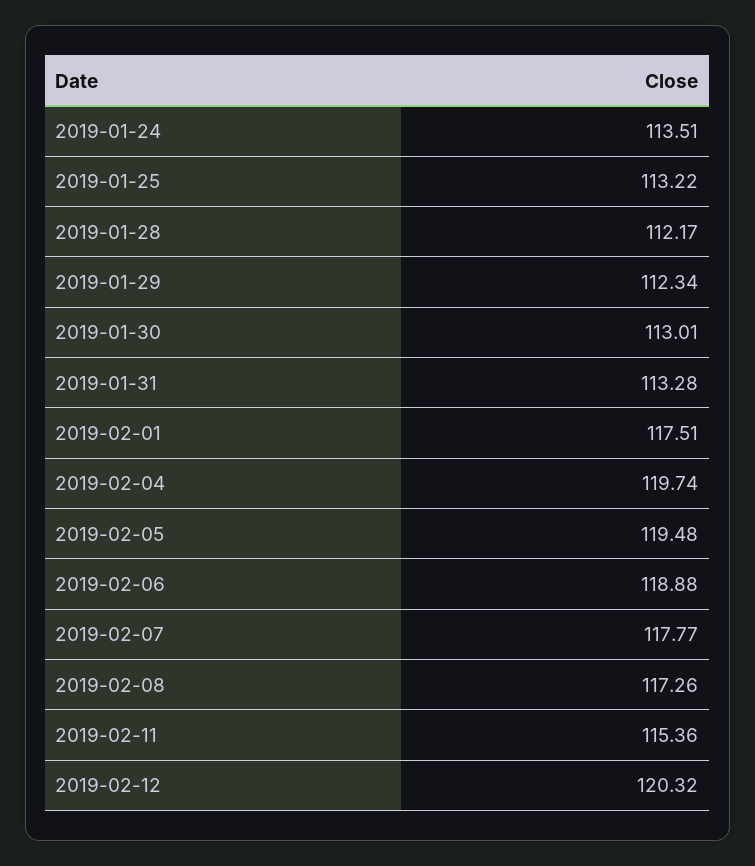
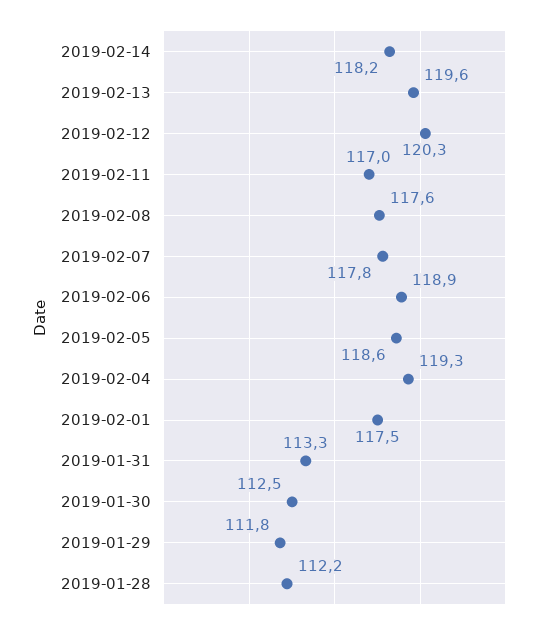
2019-01-24: 113.51 -> none
2019-01-25: 113.22 -> none
2019-01-29: 112.34 -> 111.8
2019-01-30: 113.01 -> 112.5
2019-02-04: 119.74 -> 119.3
2019-02-05: 119.48 -> 118.6
2019-02-08: 117.26 -> 117.6
2019-02-11: 115.36 -> 117
2019-02-14: none -> 118.2
2019-02-13: none -> 119.6

